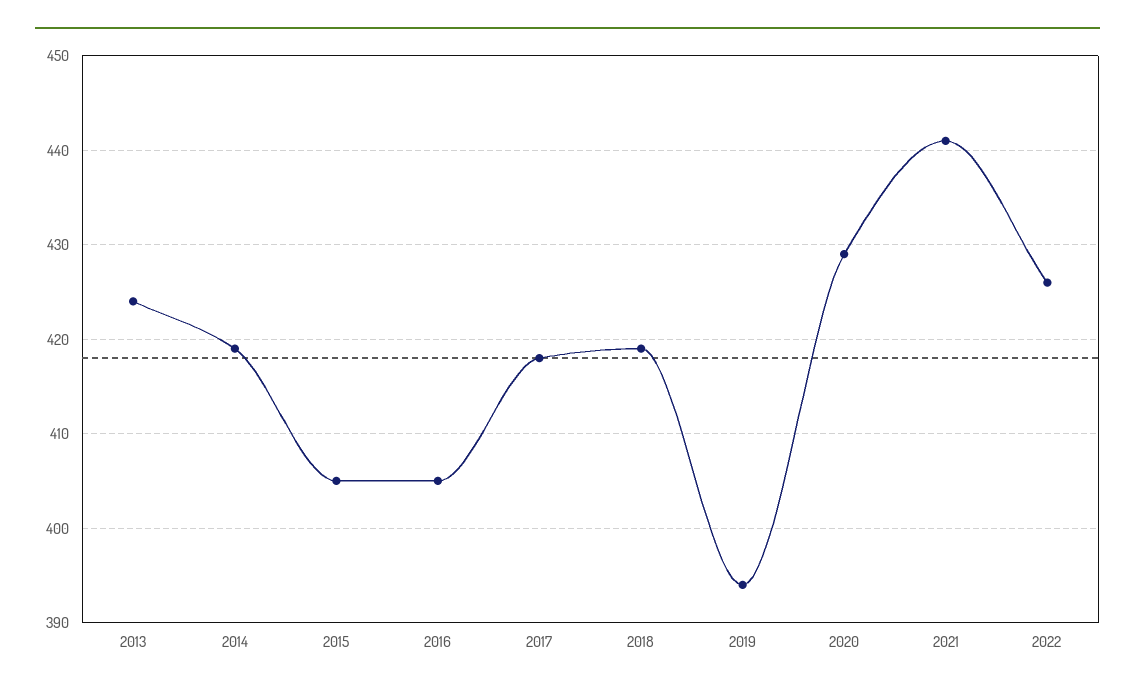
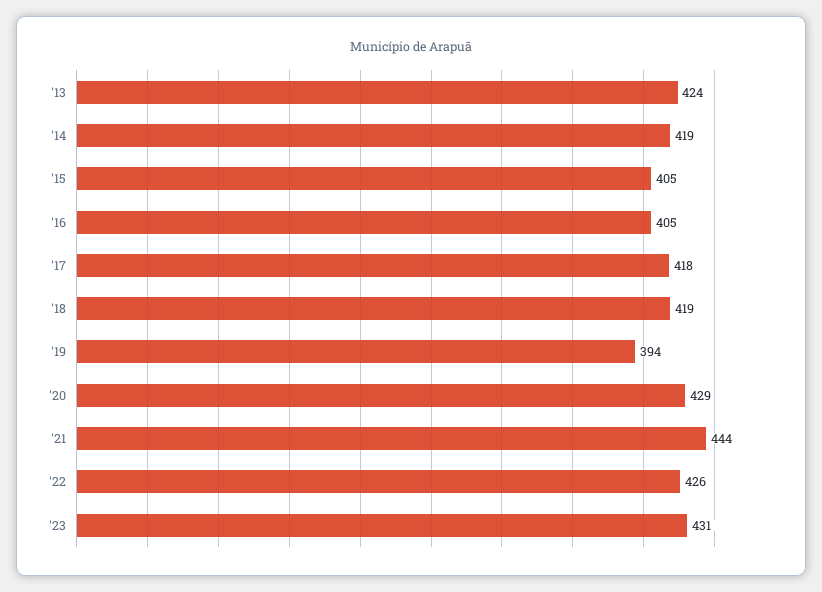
2021: 441 -> 444
'23: none -> 431

